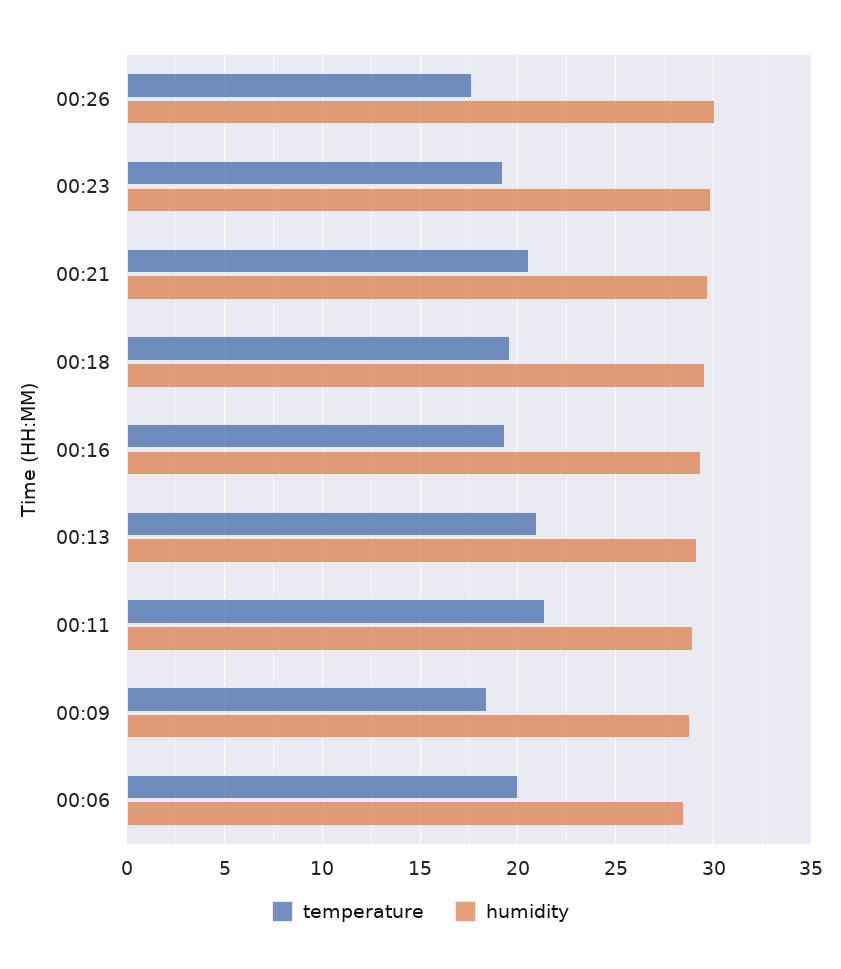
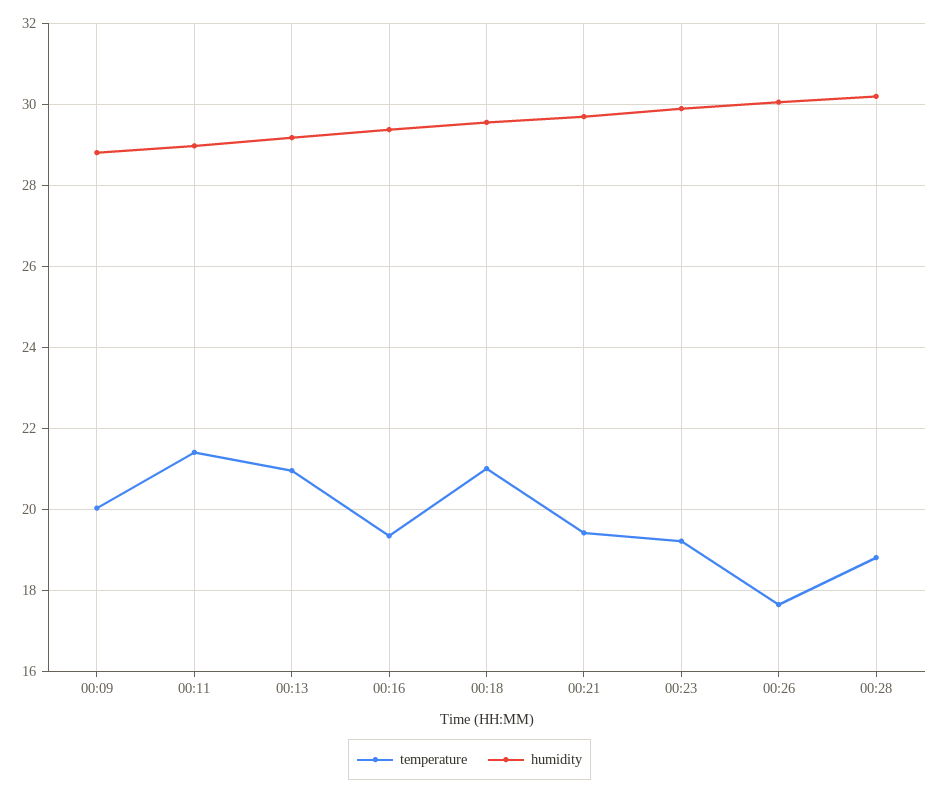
temperature, 00:21: 20.5 -> 19.4
temperature, 00:18: 19.5 -> 21
temperature, 00:09: 18.5 -> 20
temperature, 00:06: 20 -> none
humidity, 00:06: 28.5 -> none
temperature, 00:28: none -> 18.8
humidity, 00:28: none -> 30.2

